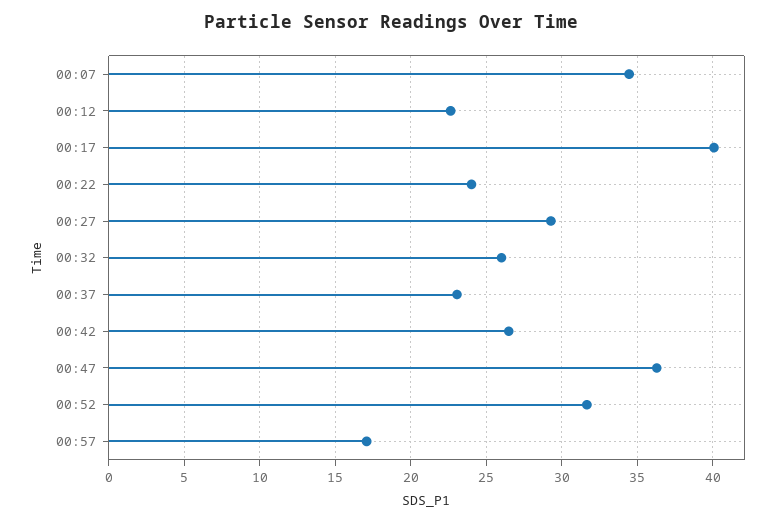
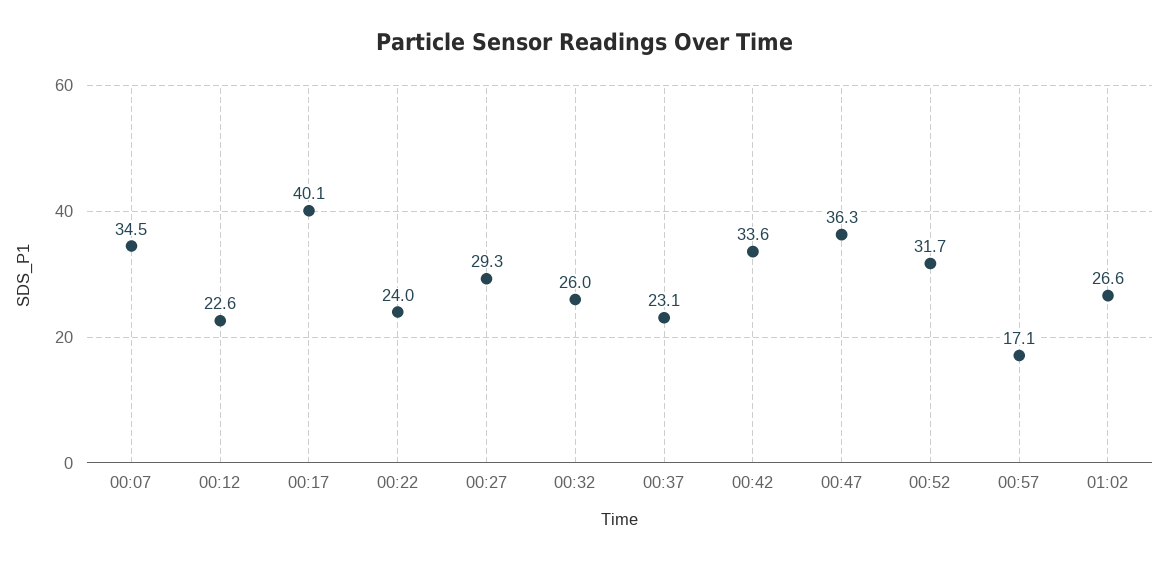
00:42: 26.5 -> 33.6
01:02: none -> 26.6

